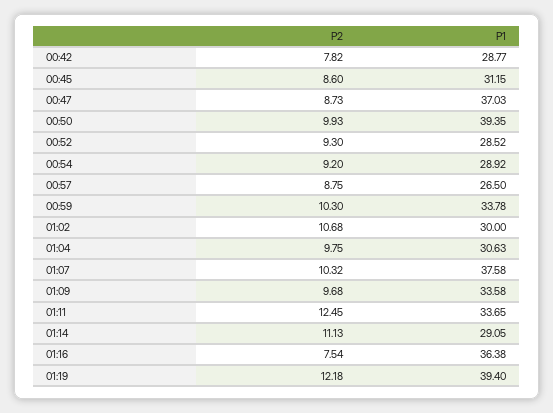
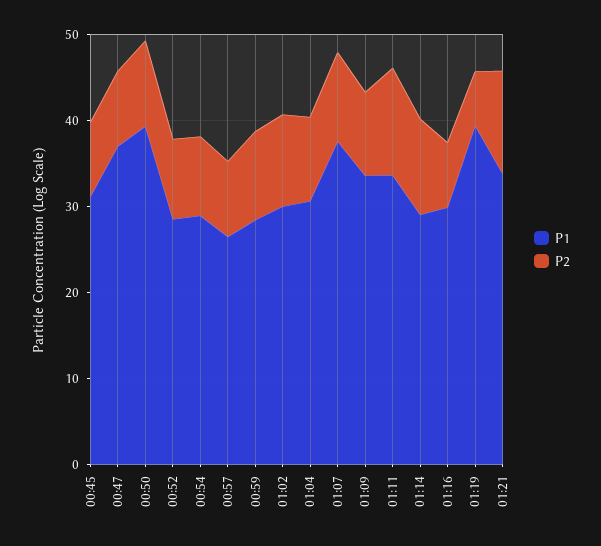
P2, 00:42: 7.82 -> none
P1, 00:42: 28.77 -> none
P1, 00:59: 33.78 -> 28
P1, 01:16: 36.38 -> 30
P2, 01:19: 12.18 -> 6
P1, 01:21: none -> 34
P2, 01:21: none -> 12

